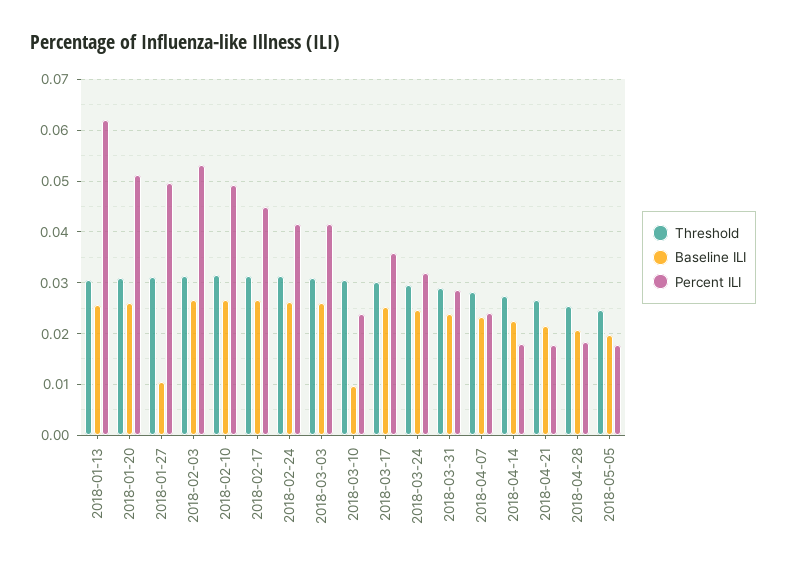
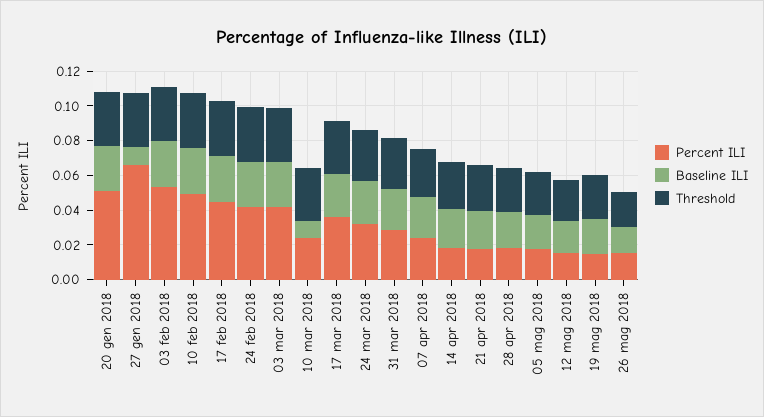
Threshold, 2018-01-13: 0.03 -> none
Baseline ILI, 2018-01-13: 0.026 -> none
Percent ILI, 2018-01-13: 0.062 -> none
Percent ILI, 2018-01-27: 0.05 -> 0.065
Percent ILI, 12 mag 2018: none -> 0.015
Baseline ILI, 12 mag 2018: none -> 0.02
Threshold, 12 mag 2018: none -> 0.025
Percent ILI, 19 mag 2018: none -> 0.015
Baseline ILI, 19 mag 2018: none -> 0.02
Threshold, 19 mag 2018: none -> 0.025
Percent ILI, 26 mag 2018: none -> 0.015
Baseline ILI, 26 mag 2018: none -> 0.015
Threshold, 26 mag 2018: none -> 0.02

